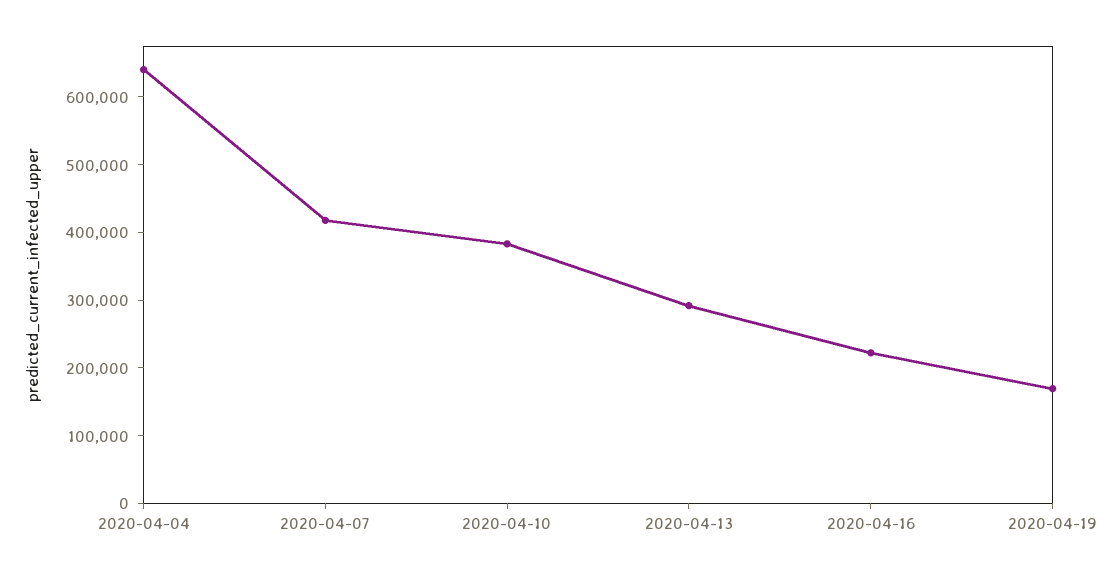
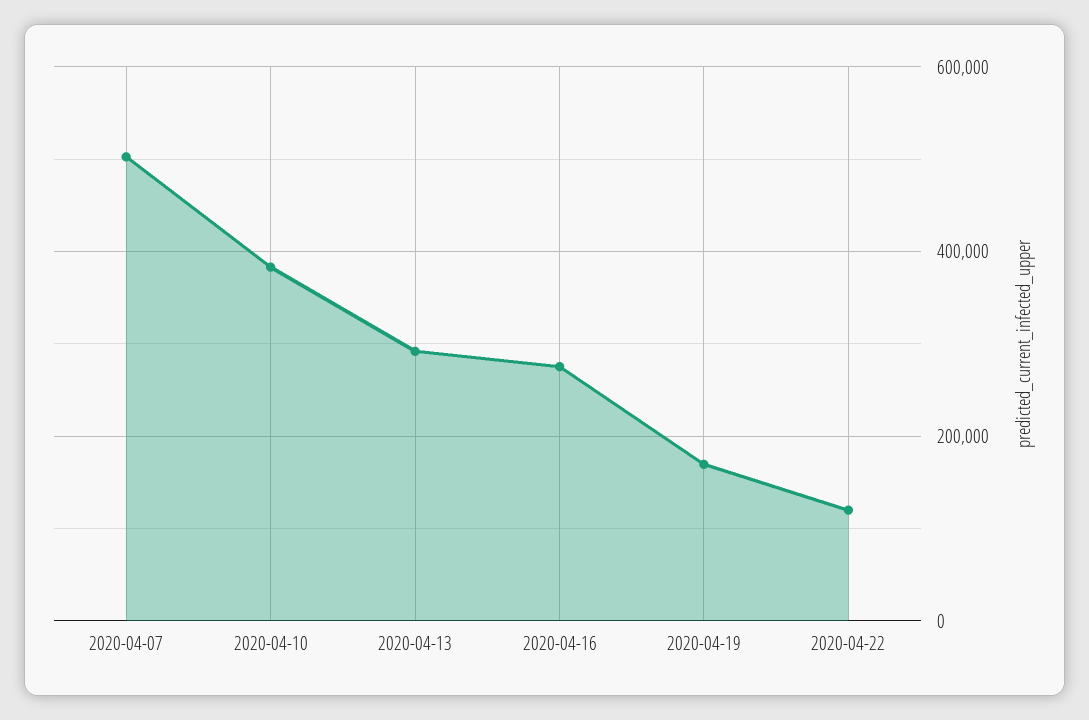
2020-04-04: 640000 -> none
2020-04-07: 420000 -> 500000
2020-04-16: 220000 -> 280000
2020-04-22: none -> 120000

